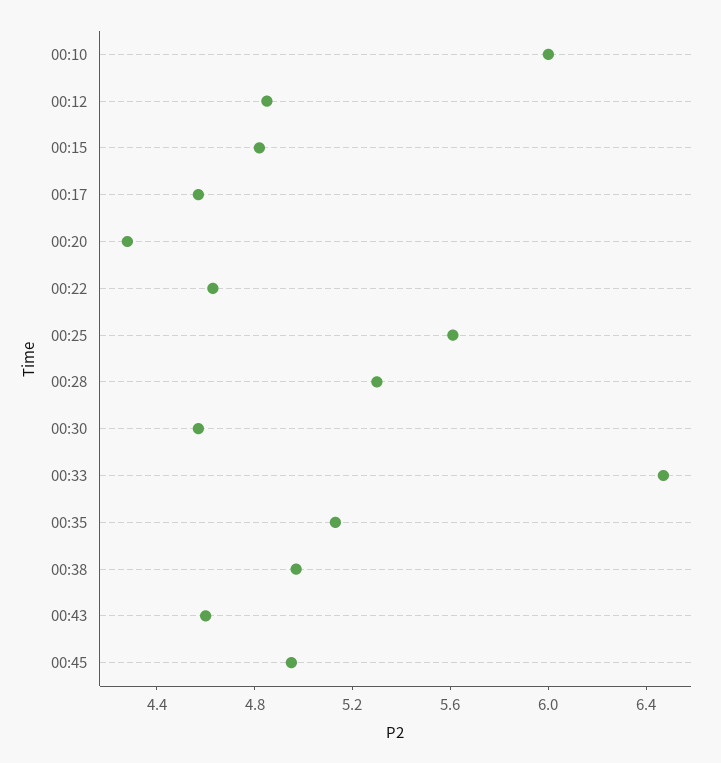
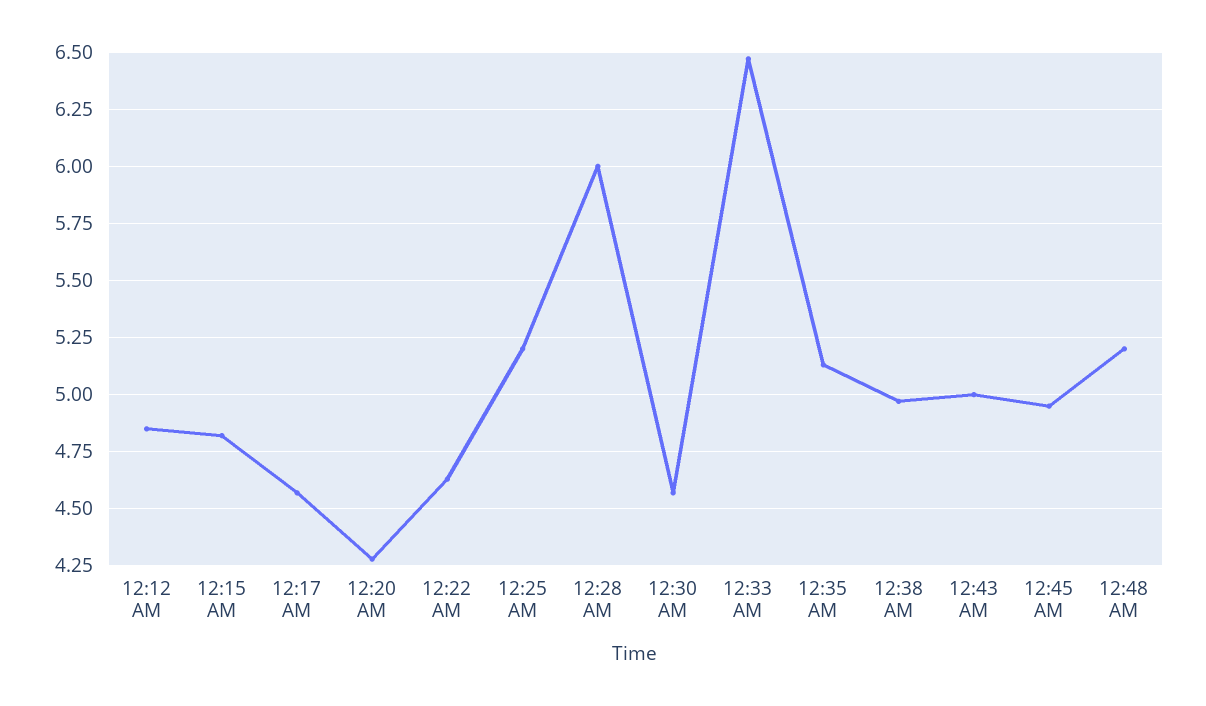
00:10: 6 -> none
00:25: 5.6 -> 5.2
00:28: 5.3 -> 6
00:43: 4.6 -> 5
12:48 AM: none -> 5.2

